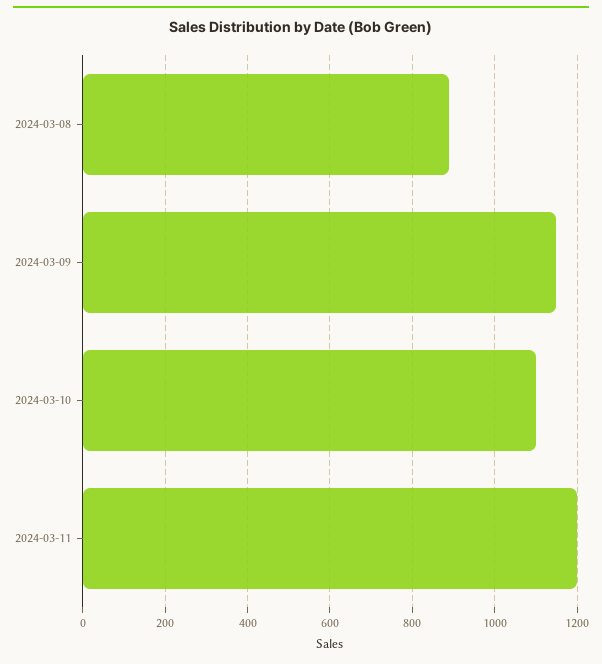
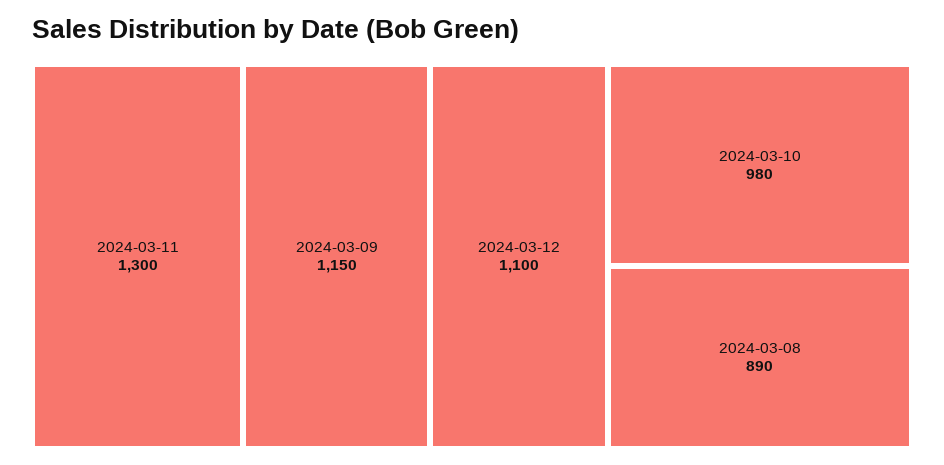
2024-03-10: 1100 -> 980
2024-03-11: 1200 -> 1300
2024-03-12: none -> 1100

